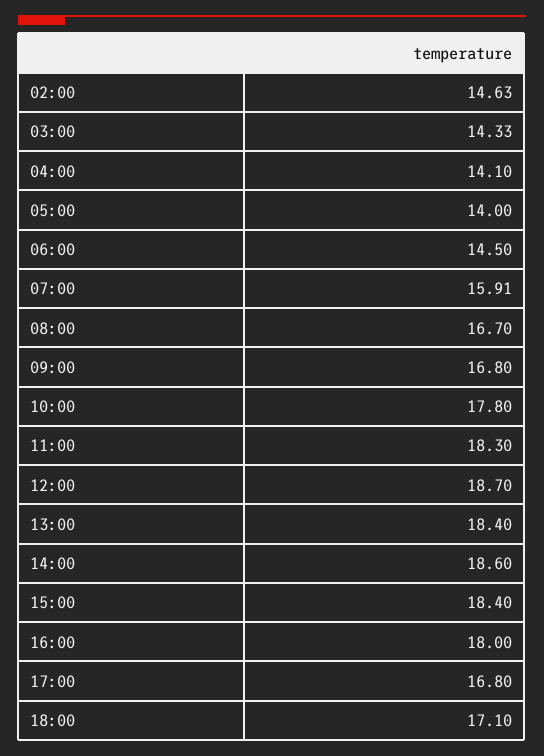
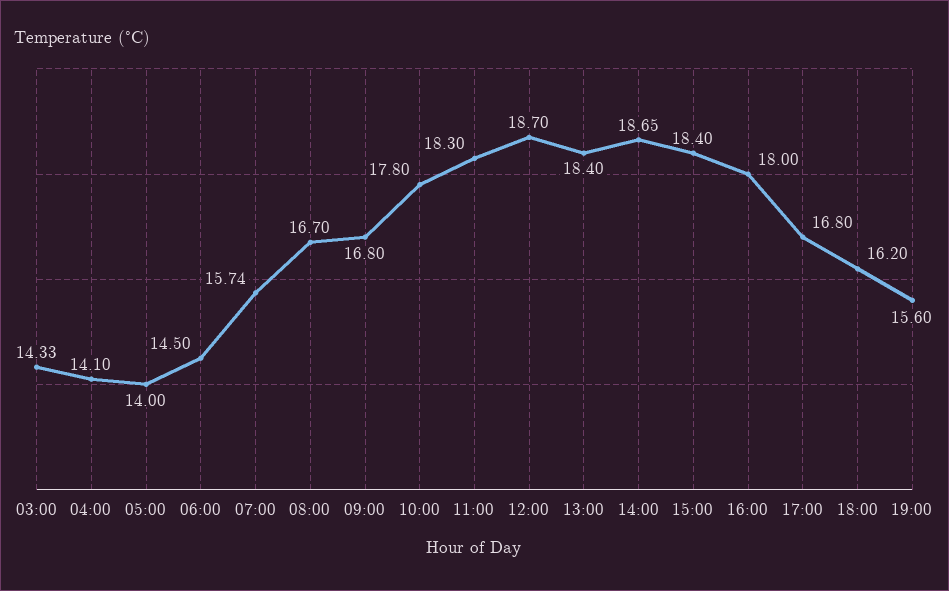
02:00: 14.63 -> none
07:00: 15.91 -> 15.74
14:00: 18.6 -> 18.65
18:00: 17.1 -> 16.2
19:00: none -> 15.6

